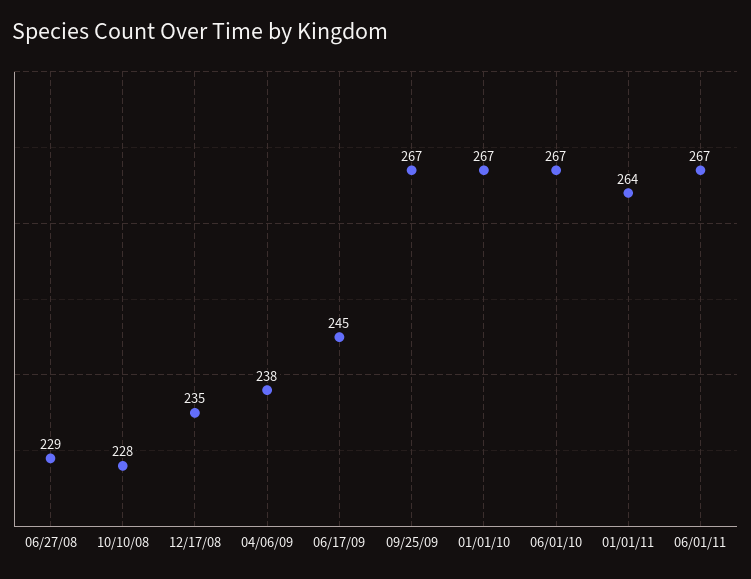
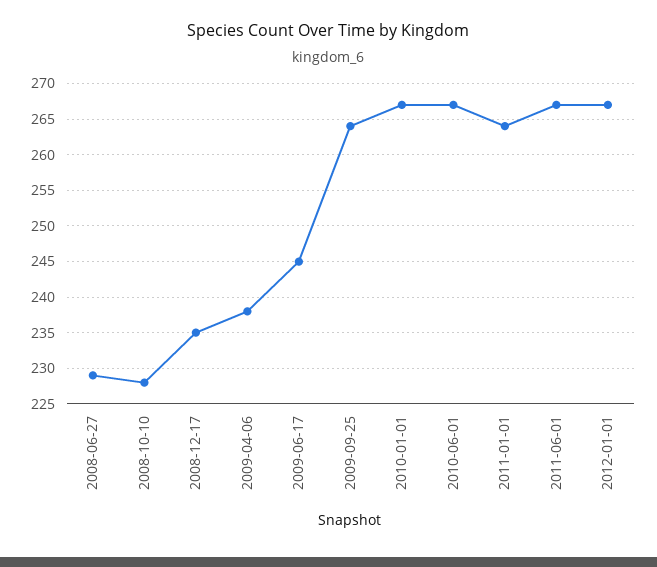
09/25/09: 267 -> 264
2012-01-01: none -> 267

